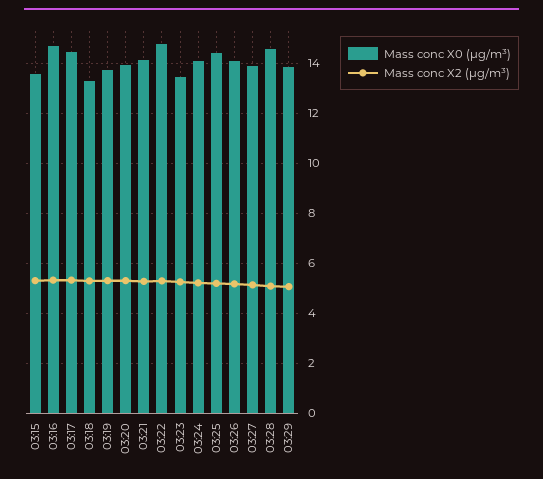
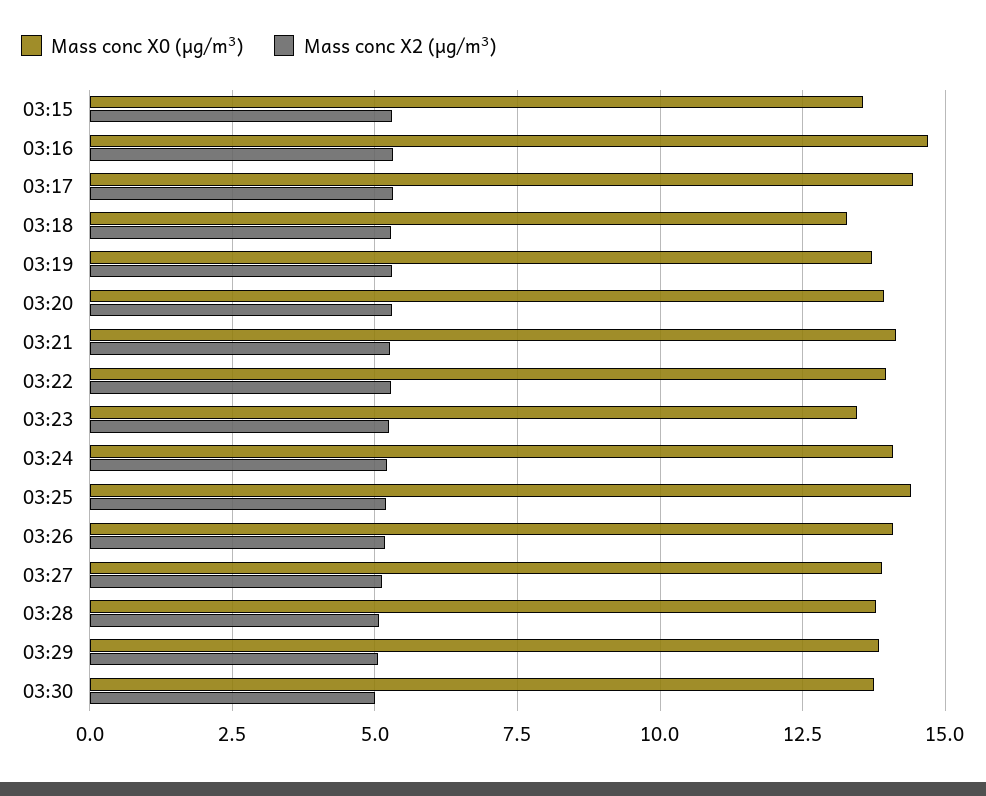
Mass conc X0 (μg/m³), 03:22: 14.75 -> 14
Mass conc X0 (μg/m³), 03:28: 14.5 -> 13.75
Mass conc X0 (μg/m³), 03:30: none -> 13.75
Mass conc X2 (μg/m³), 03:30: none -> 5

